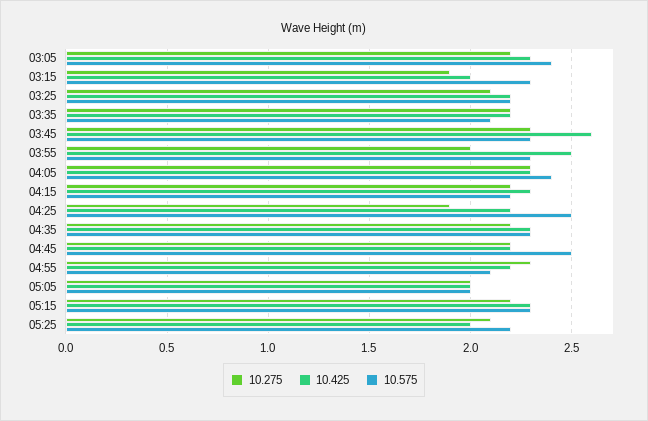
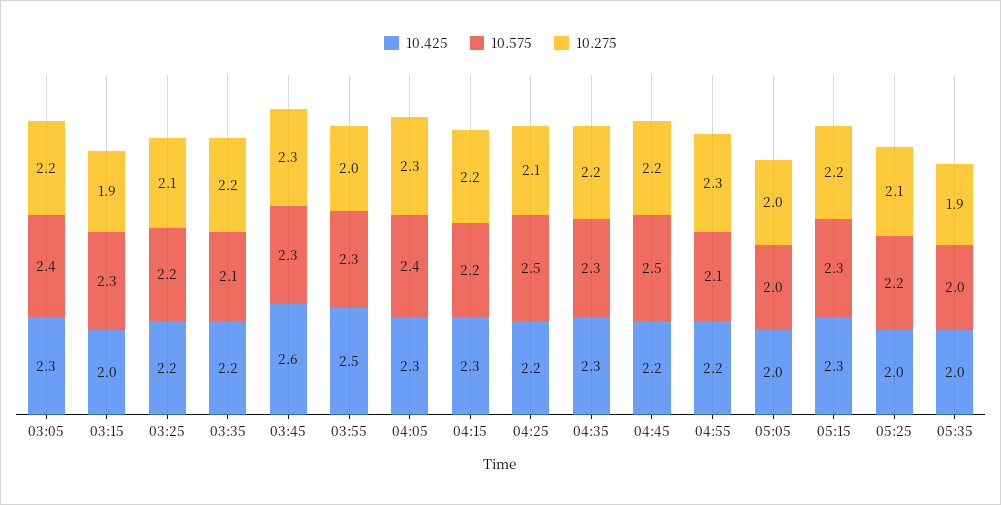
10.275, 04:25: 1.9 -> 2.1
10.425, 05:35: none -> 2
10.575, 05:35: none -> 2
10.275, 05:35: none -> 1.9

